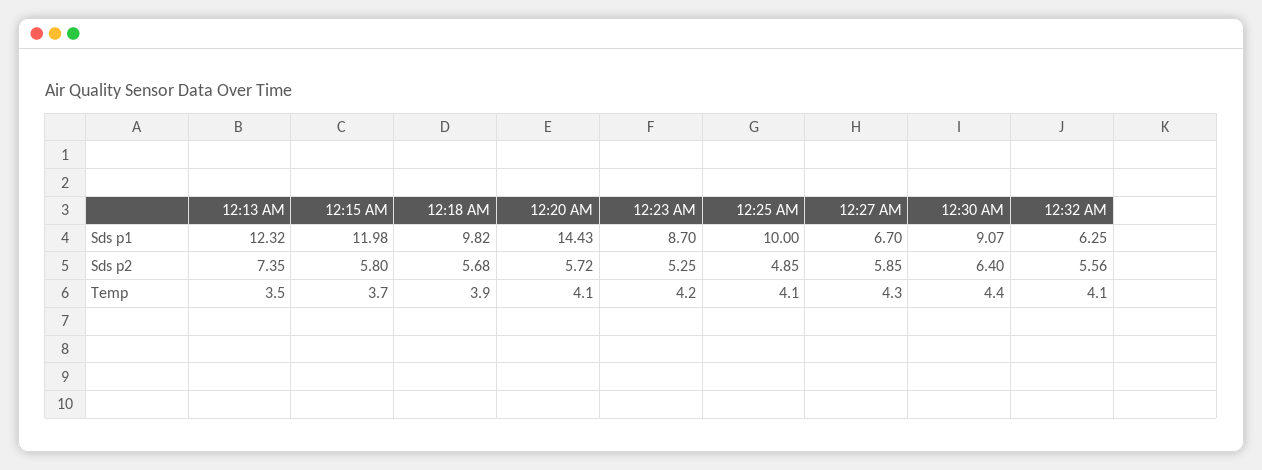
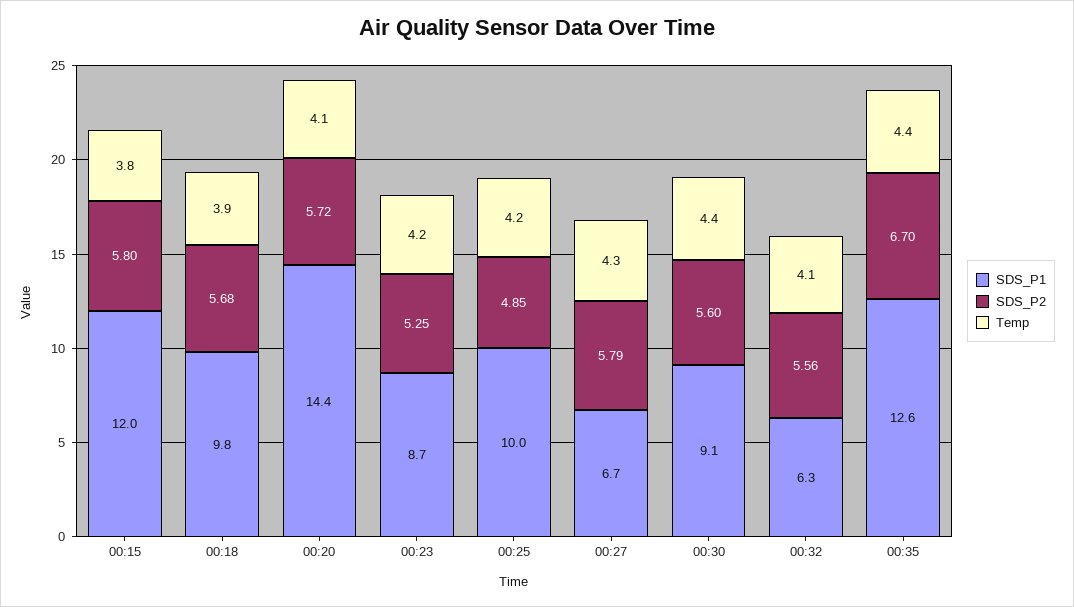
Sds p1, 12:13 AM: 12.32 -> none
Sds p2, 12:13 AM: 7.35 -> none
Sds p2, 12:27 AM: 5.85 -> 5.79
Sds p2, 12:30 AM: 6.4 -> 5.6
Temp, 12:13 AM: 3.5 -> none
Temp, 12:15 AM: 3.7 -> 3.8
Temp, 12:25 AM: 4.1 -> 4.2
Sds p1, 00:35: none -> 12.6
Sds p2, 00:35: none -> 6.7
Temp, 00:35: none -> 4.4

